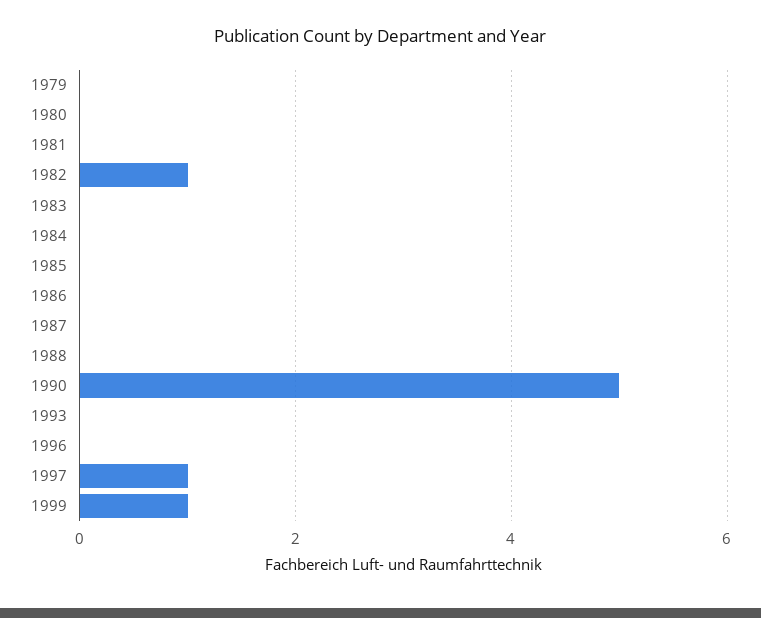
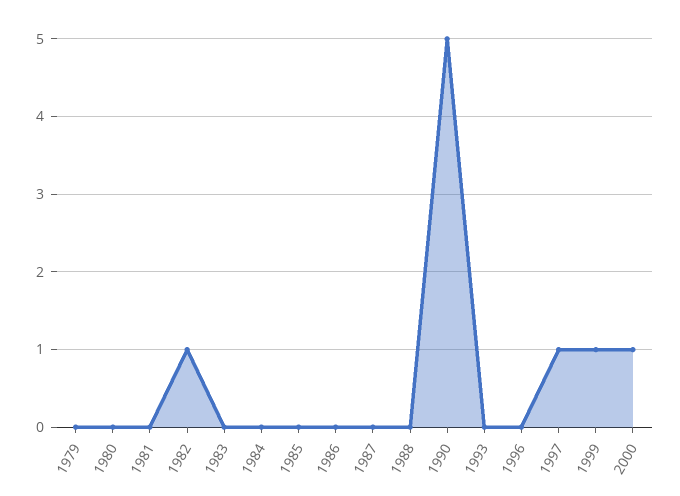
2000: none -> 1

